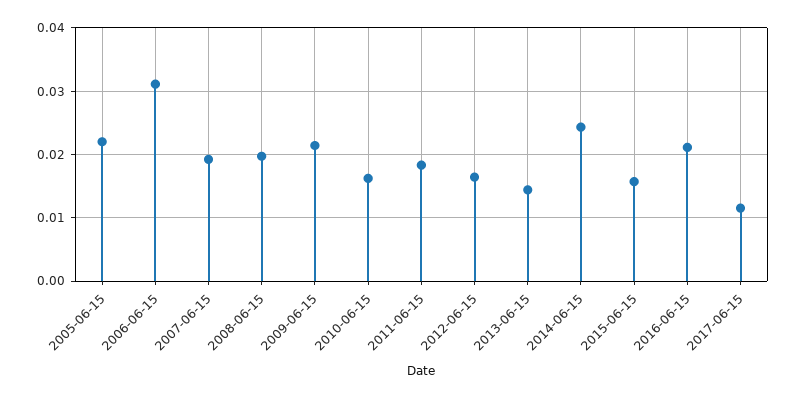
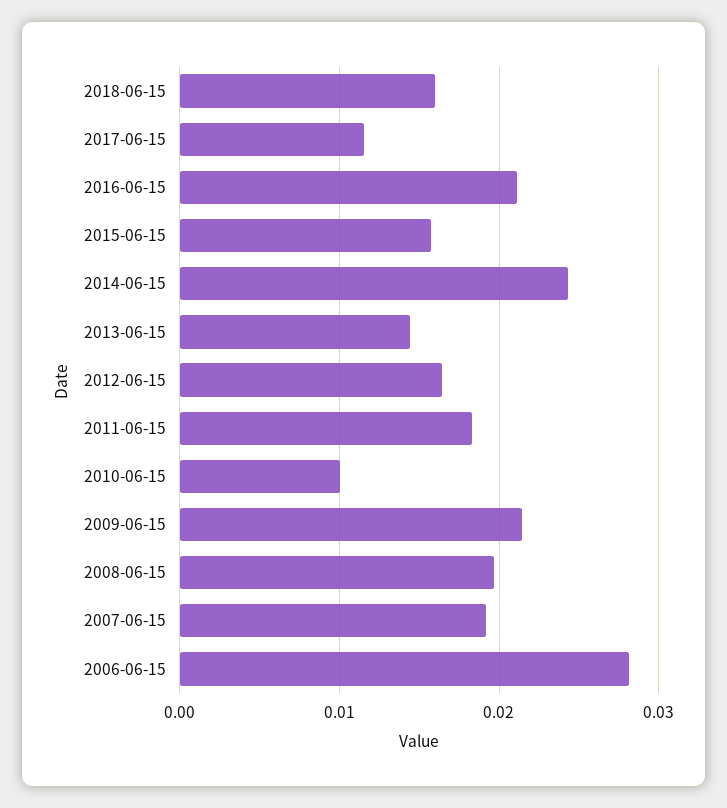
2005-06-15: 0.022 -> none
2006-06-15: 0.031 -> 0.028
2010-06-15: 0.016 -> 0.01
2018-06-15: none -> 0.016

